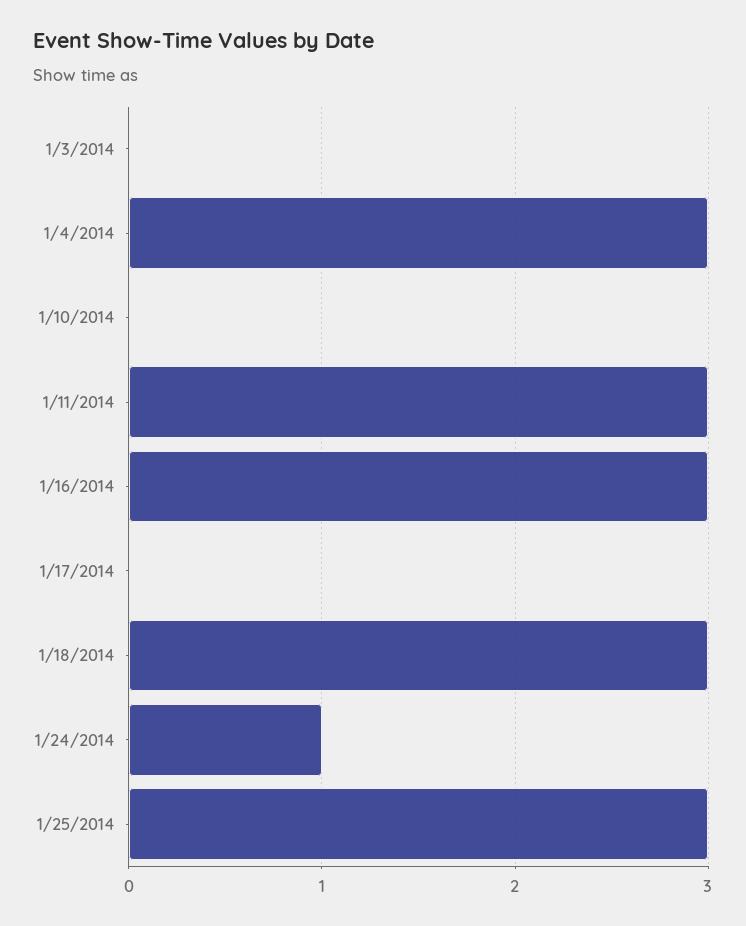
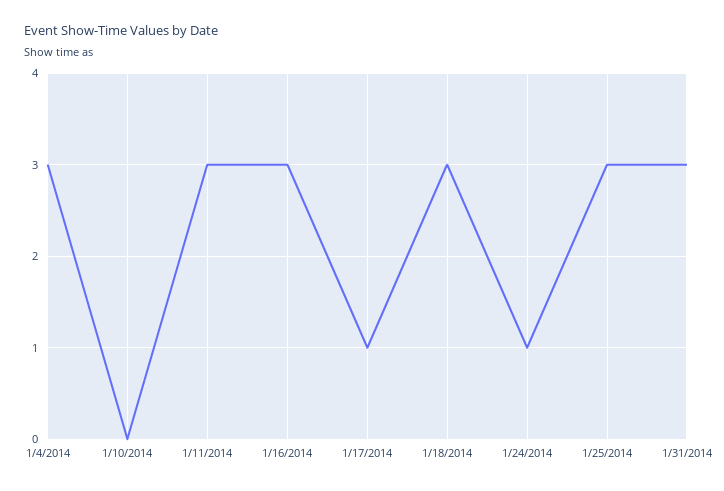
1/3/2014: 0 -> none
1/17/2014: 0 -> 1
1/31/2014: none -> 3

